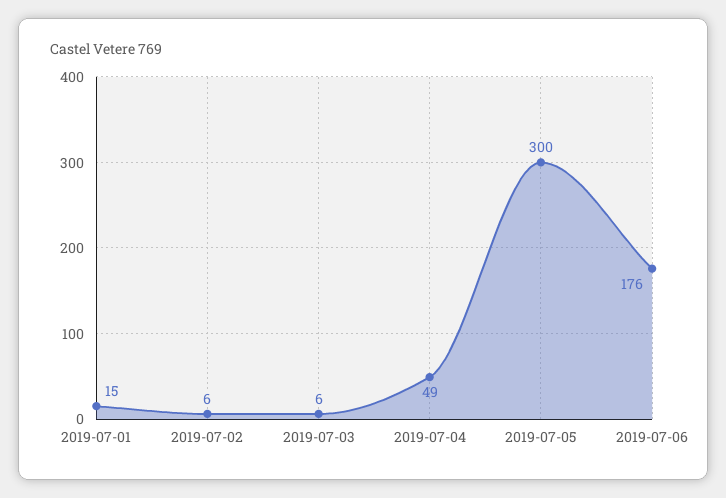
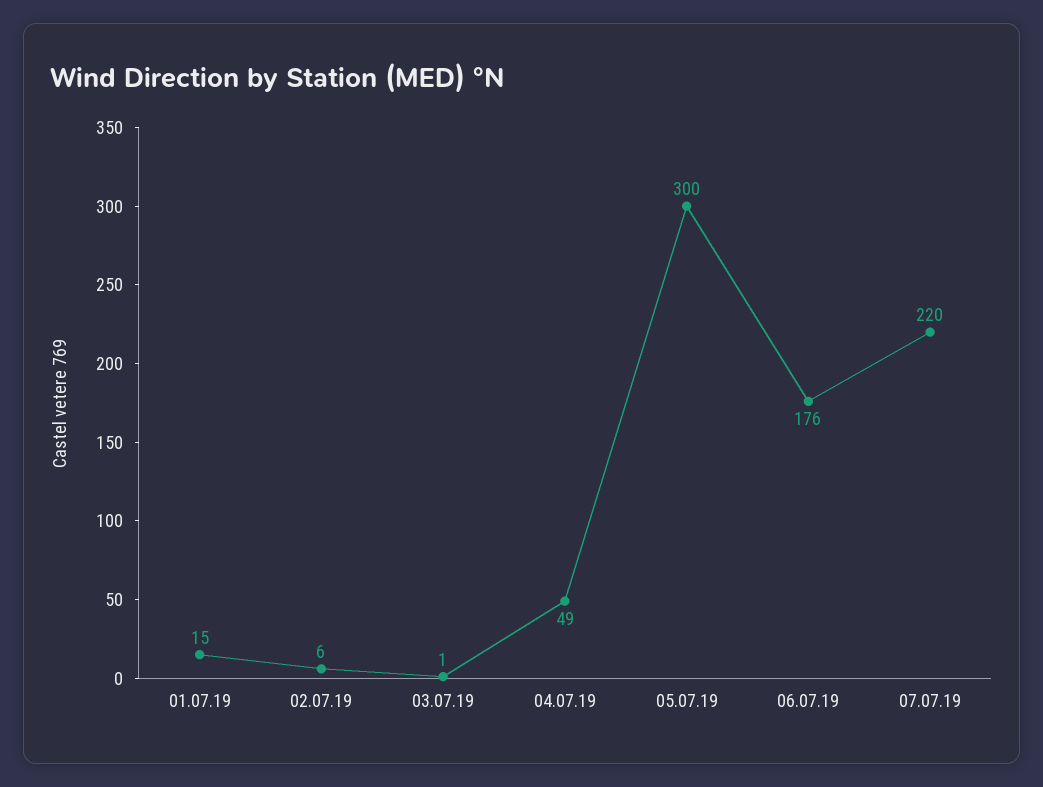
2019-07-03: 6 -> 1
07.07.19: none -> 220

